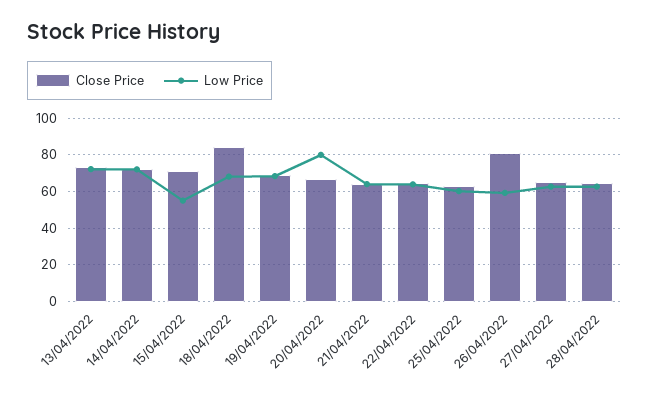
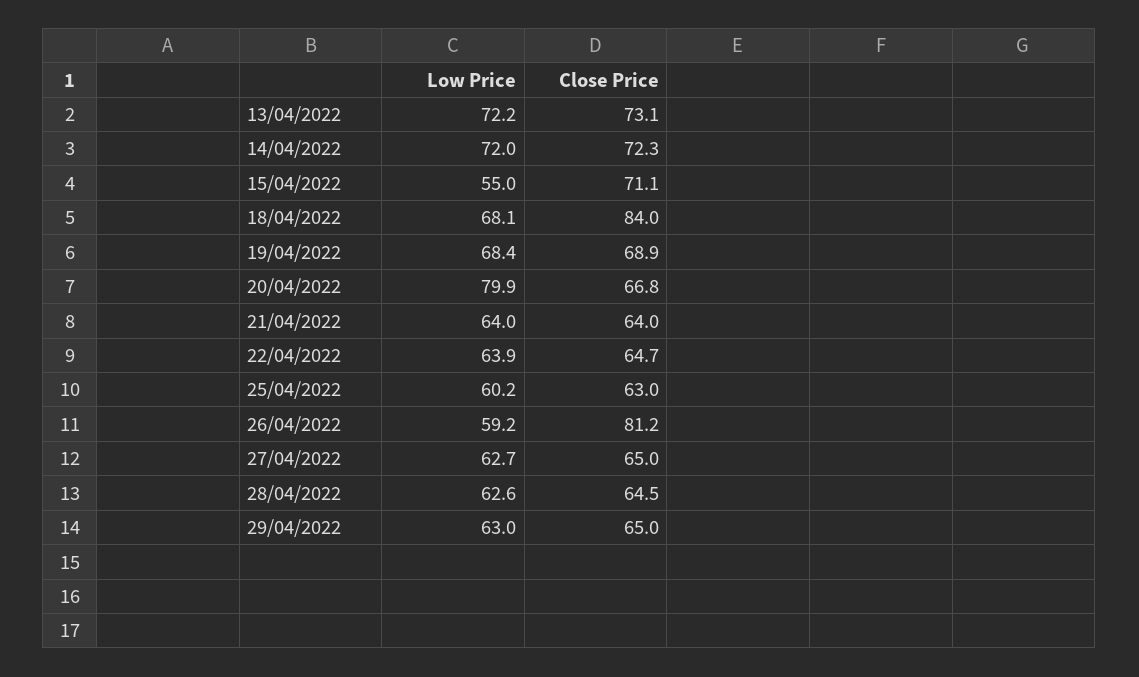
Low Price, 29/04/2022: none -> 63
Close Price, 29/04/2022: none -> 65

